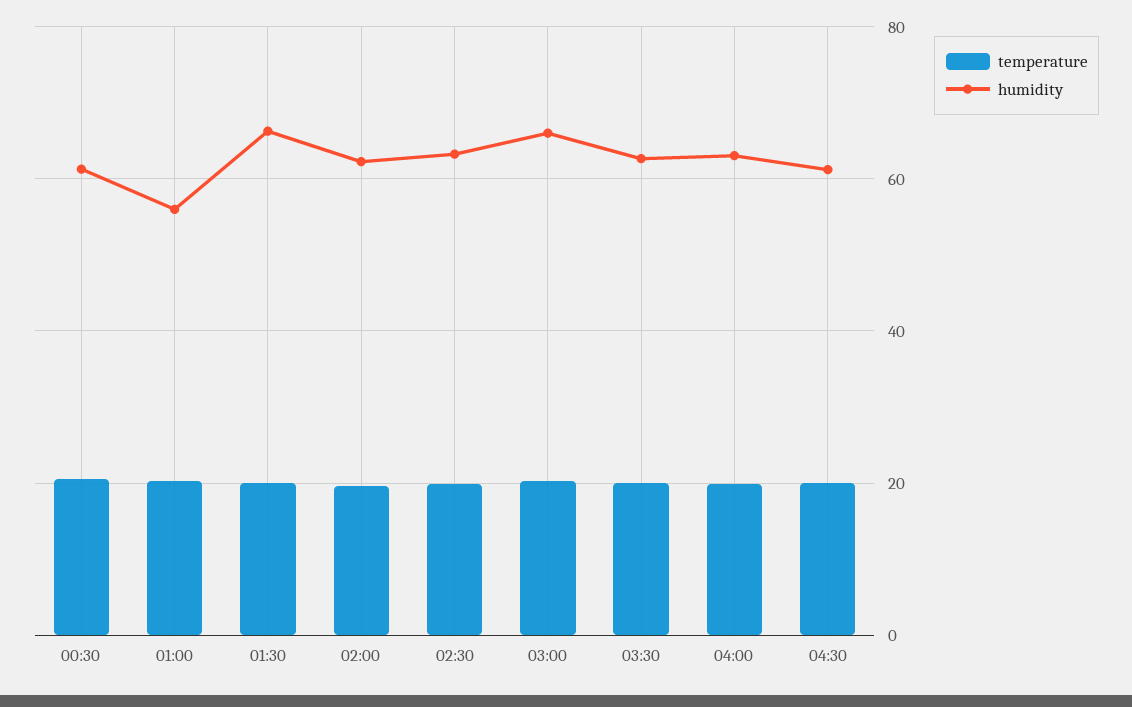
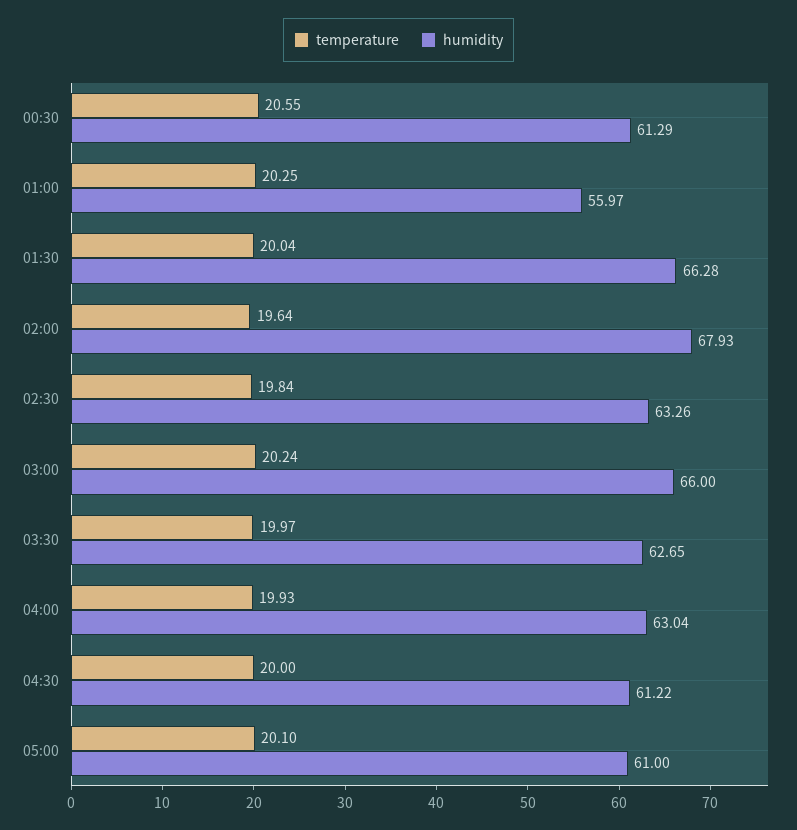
humidity, 02:00: 62 -> 67.93
temperature, 05:00: none -> 20.1
humidity, 05:00: none -> 61

